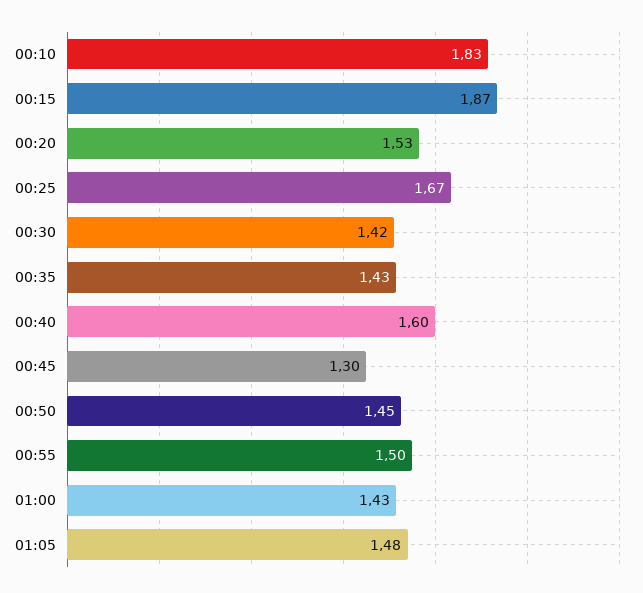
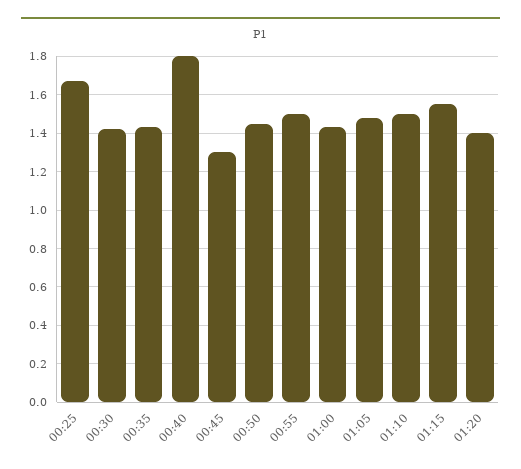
00:10: 1.83 -> none
00:15: 1.87 -> none
00:20: 1.53 -> none
00:40: 1.6 -> 1.8
01:10: none -> 1.5
01:15: none -> 1.55
01:20: none -> 1.4

